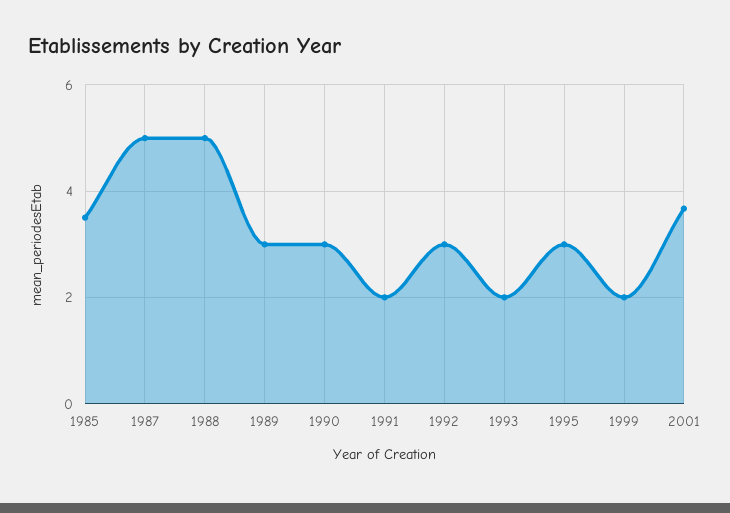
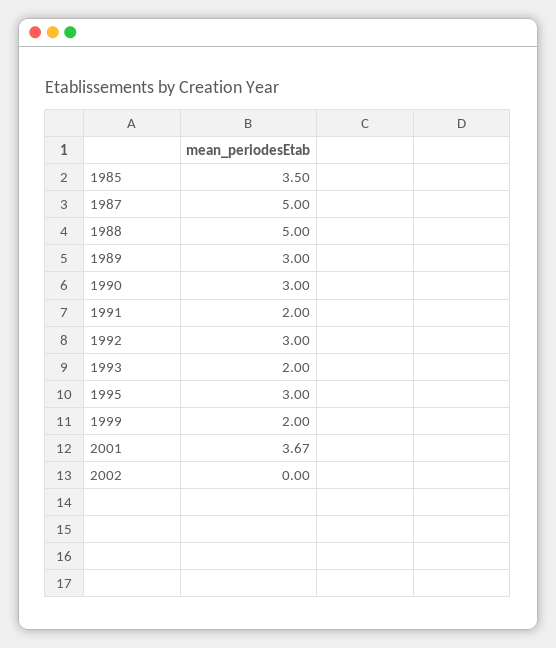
2002: none -> 0

